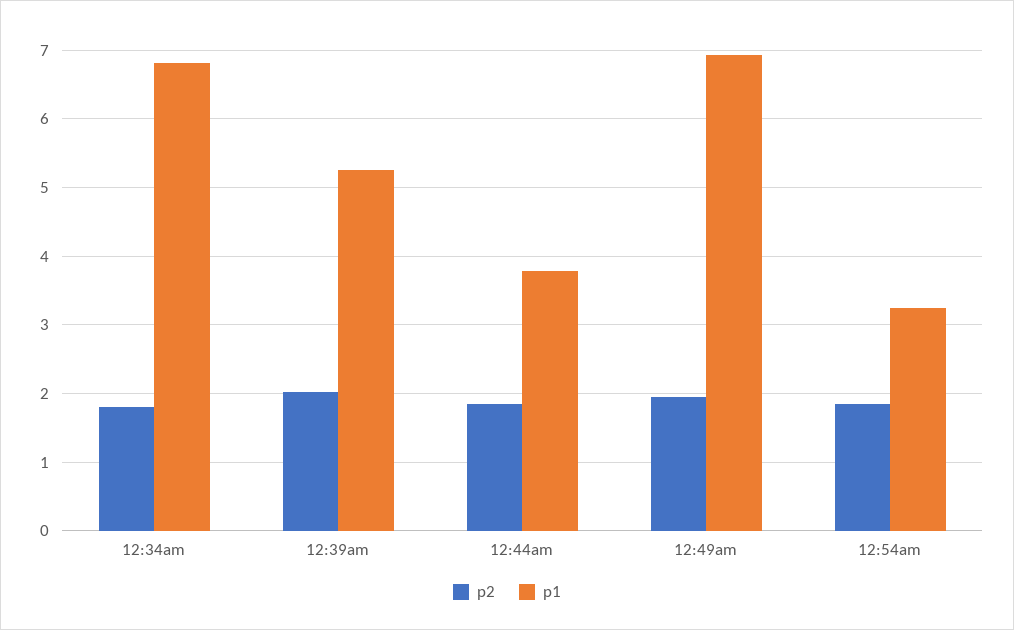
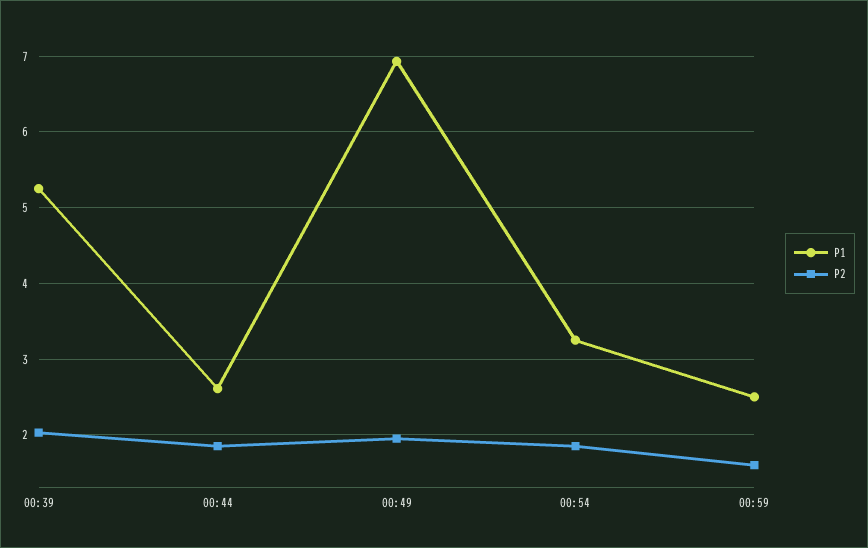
p2, 12:34am: 1.8 -> none
p1, 12:34am: 6.8 -> none
p1, 12:44am: 3.8 -> 2.6
p1, 00:59: none -> 2.5
p2, 00:59: none -> 1.6

